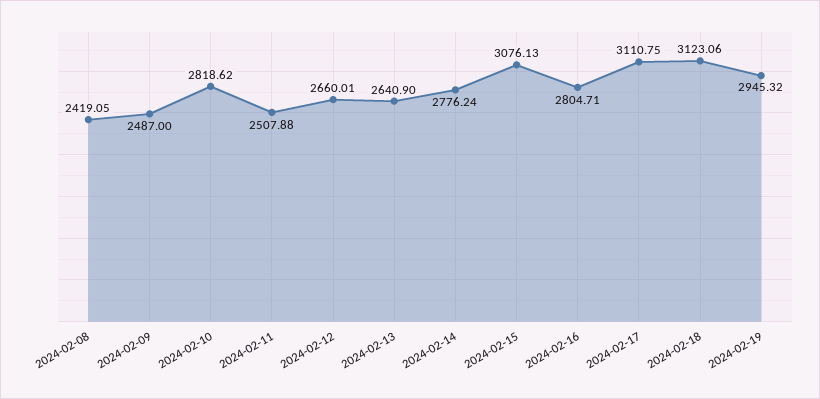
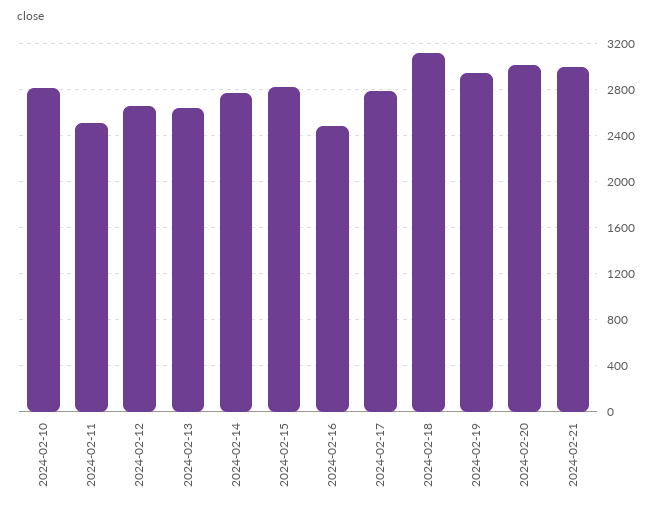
2024-02-08: 2419.05 -> none
2024-02-09: 2487 -> none
2024-02-15: 3076.13 -> 2800
2024-02-16: 2804.71 -> 2500
2024-02-17: 3110.75 -> 2800
2024-02-20: none -> 3000
2024-02-21: none -> 3000

